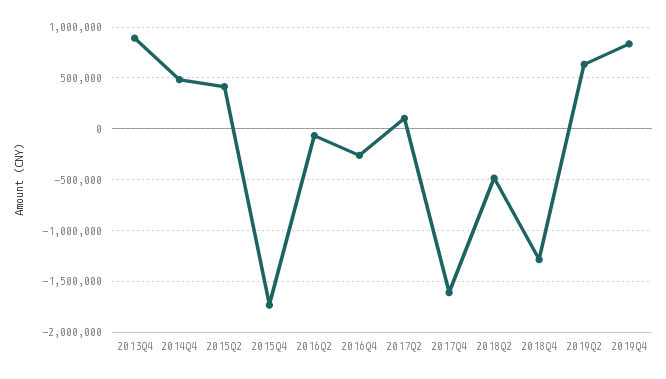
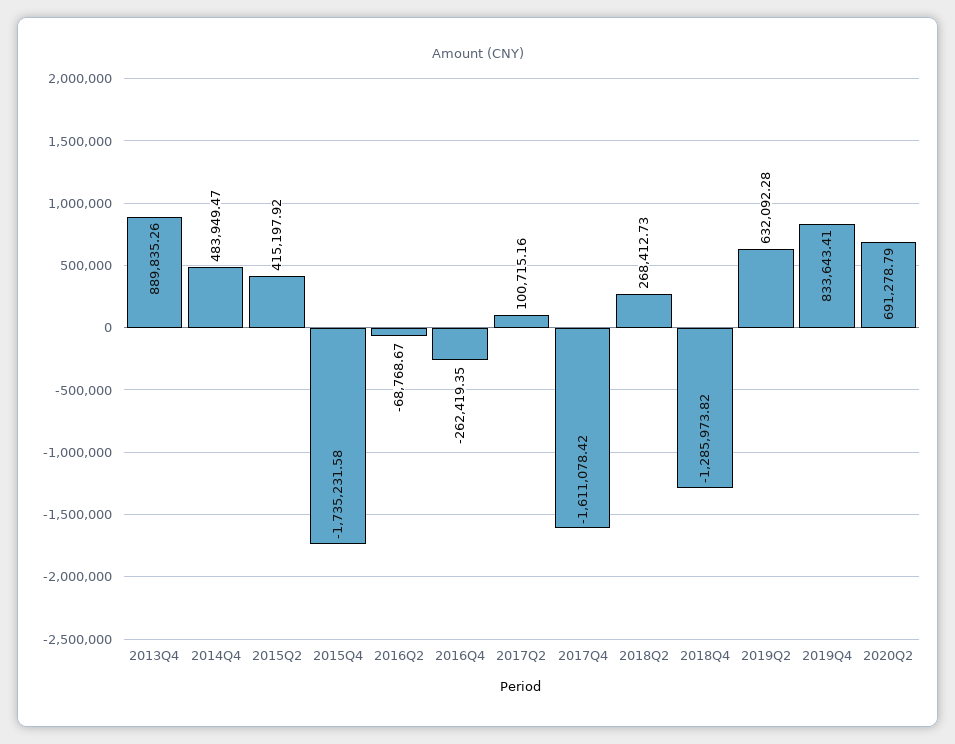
2018Q2: -500000 -> 268412.73
2020Q2: none -> 691278.79

